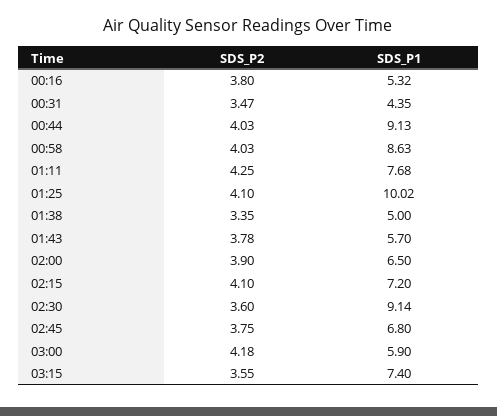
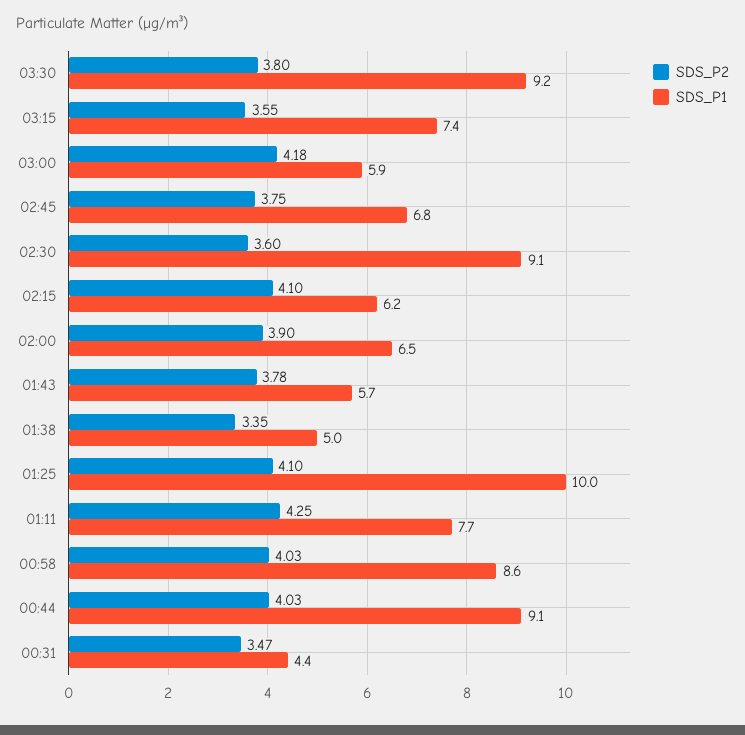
SDS_P2, 00:16: 3.8 -> none
SDS_P1, 00:16: 5.32 -> none
SDS_P1, 02:15: 7.2 -> 6.2
SDS_P2, 03:30: none -> 3.8
SDS_P1, 03:30: none -> 9.2

